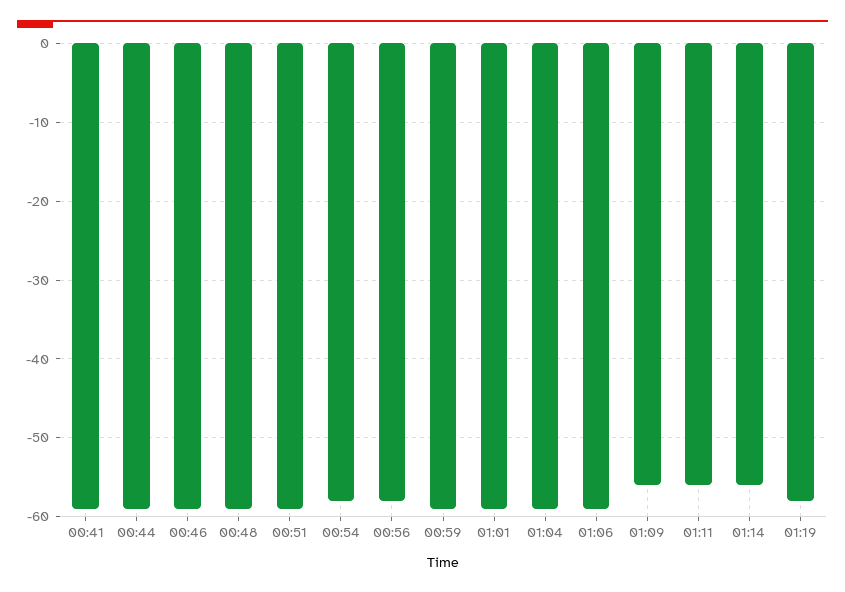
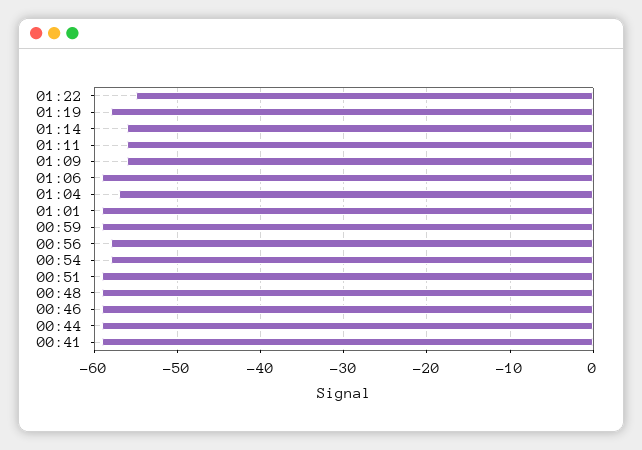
01:04: -59 -> -57
01:22: none -> -55

